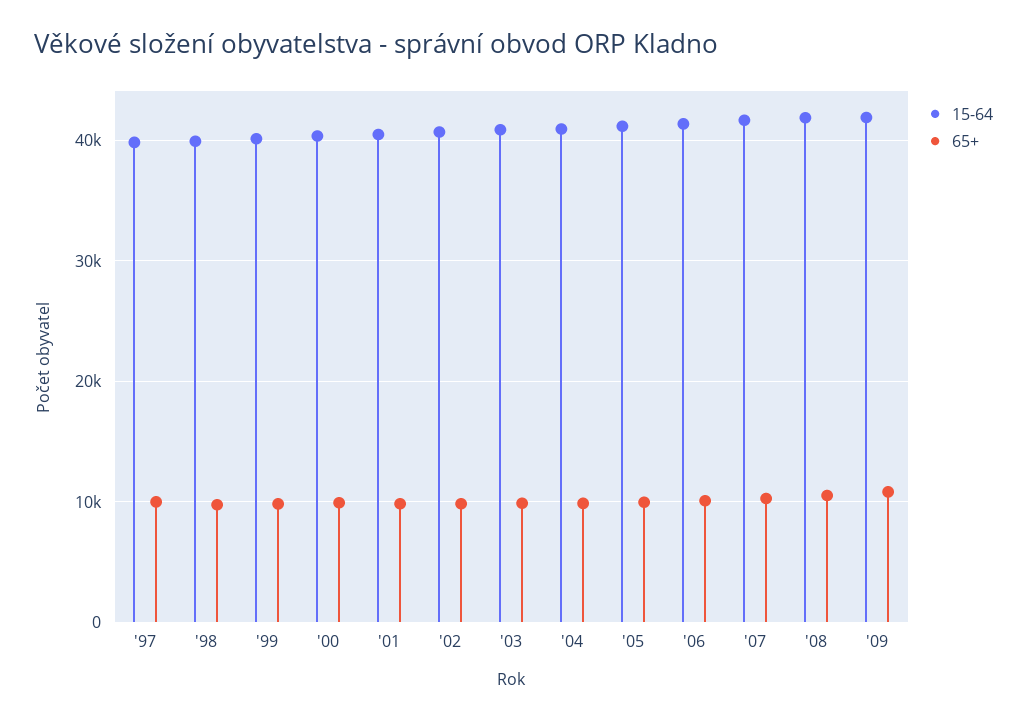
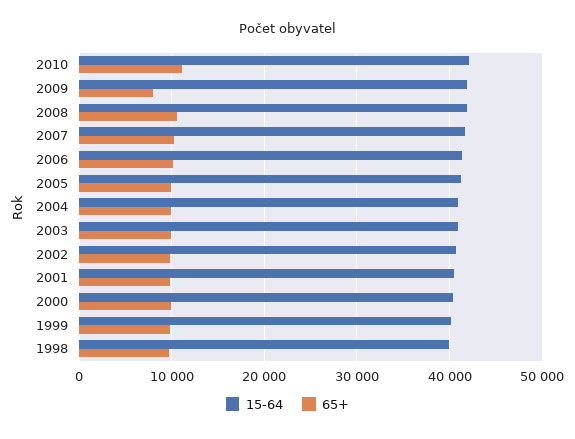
15-64, '97: 40000 -> none
65+, '97: 10000 -> none
65+, '09: 11000 -> 8000
15-64, 2010: none -> 42000
65+, 2010: none -> 11000

